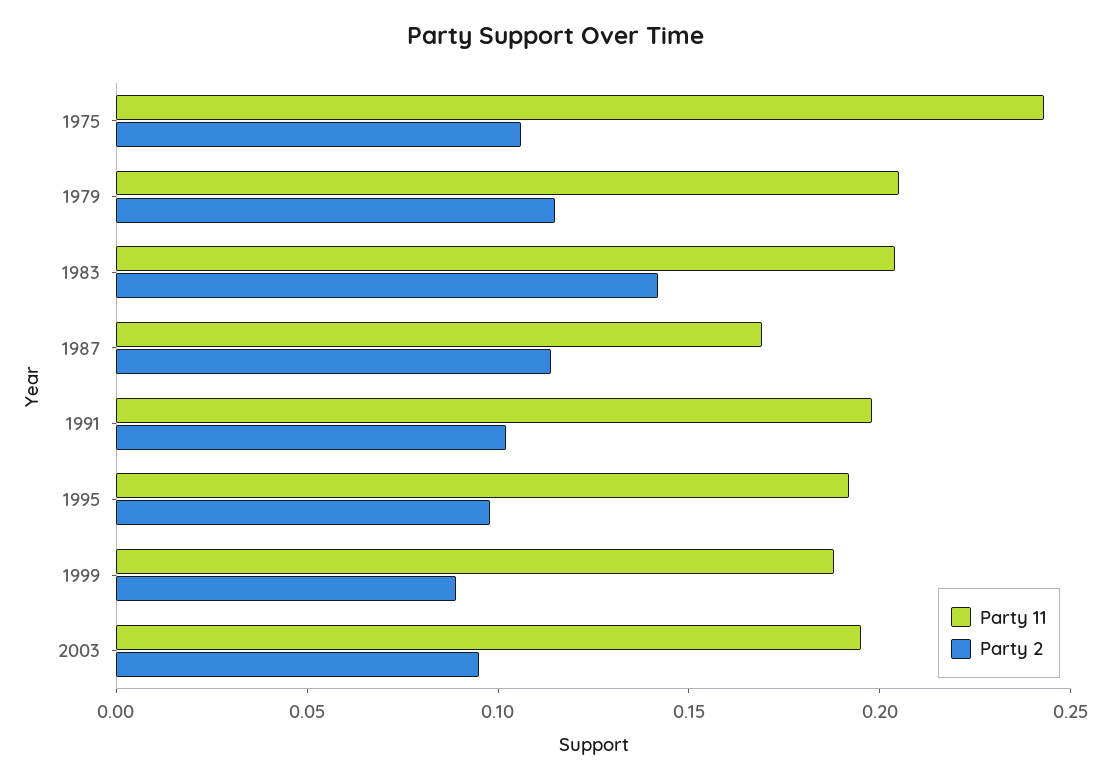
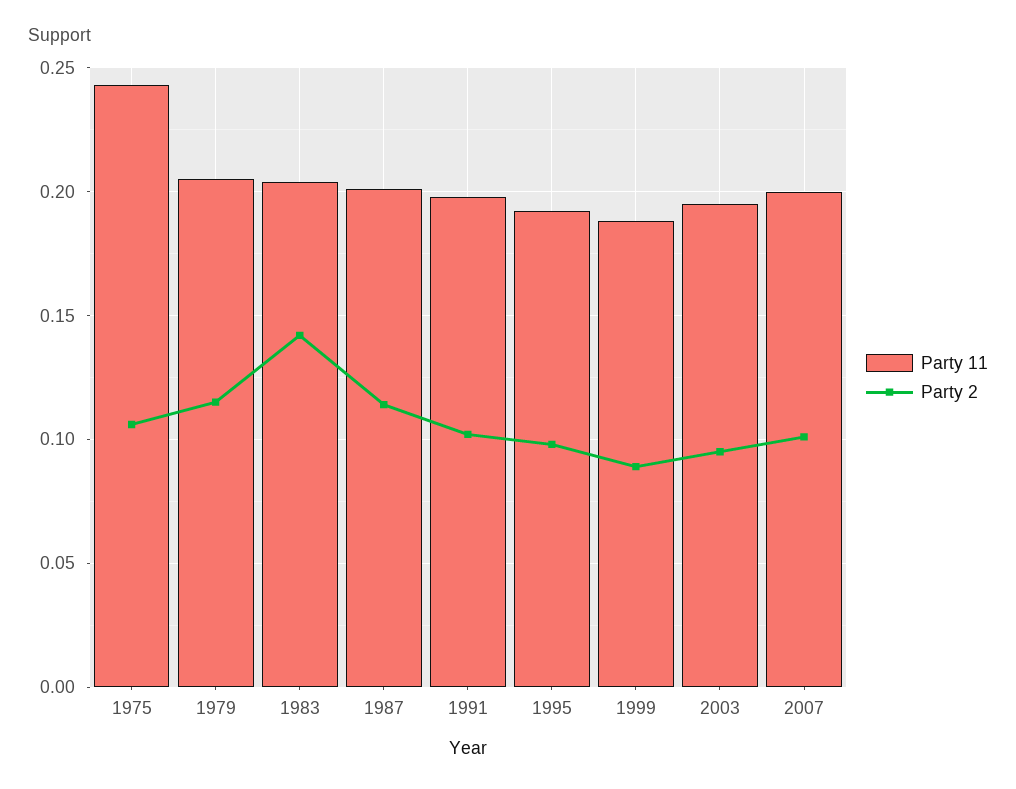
Party 11, 1987: 0.17 -> 0.2
Party 11, 2007: none -> 0.2
Party 2, 2007: none -> 0.1

